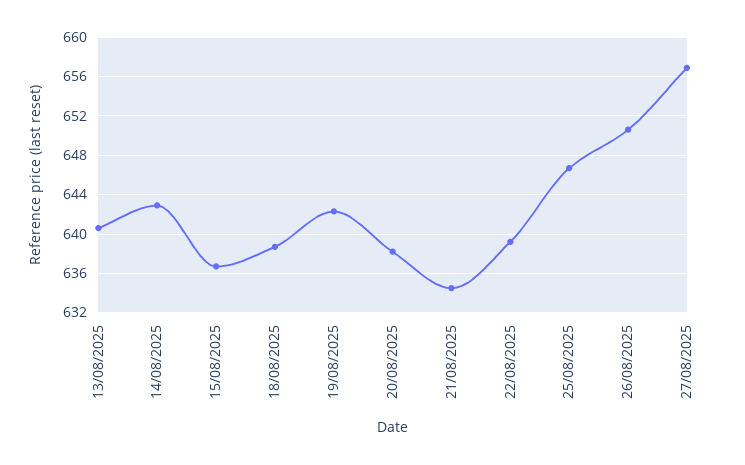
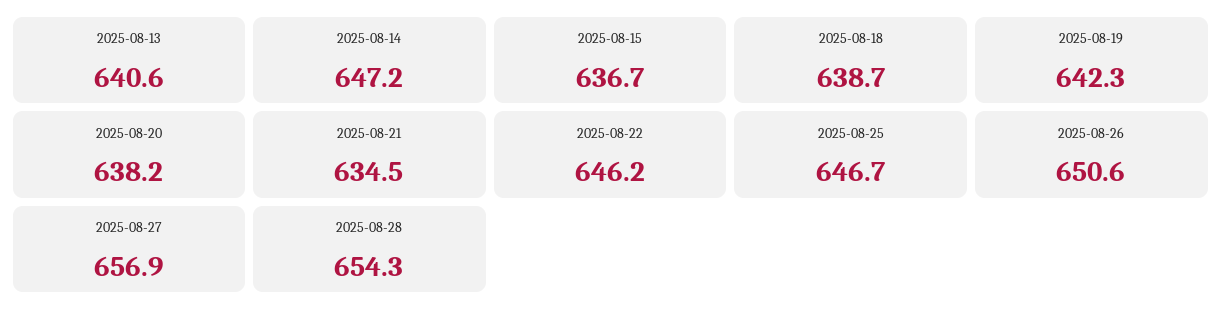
14/08/2025: 643 -> 647.2
22/08/2025: 639 -> 646.2
2025-08-28: none -> 654.3

